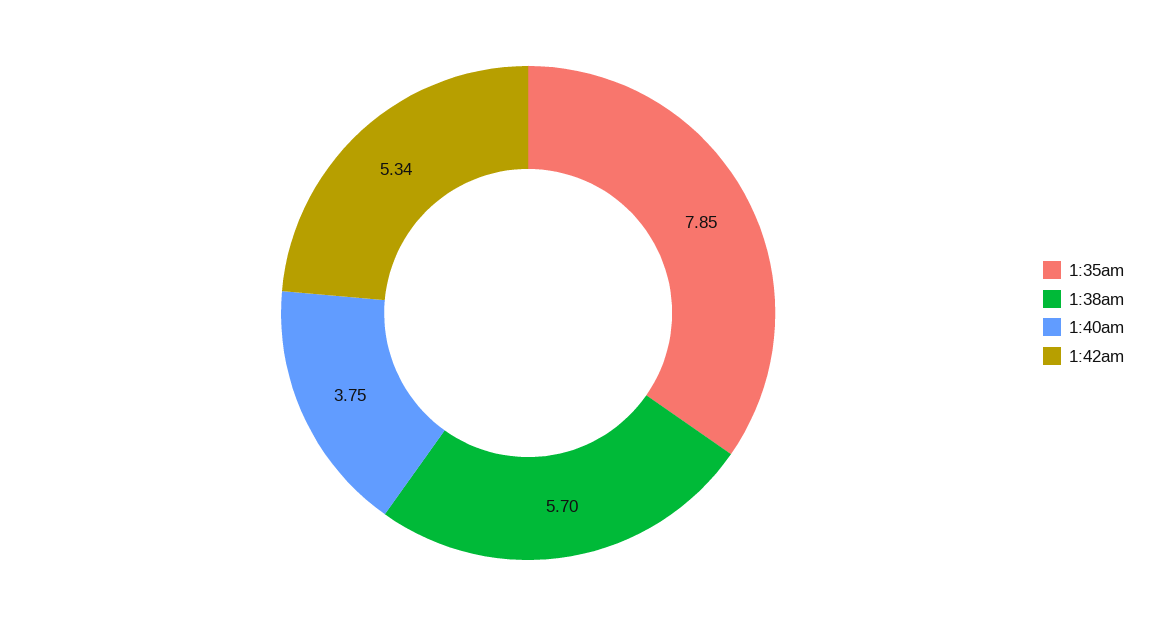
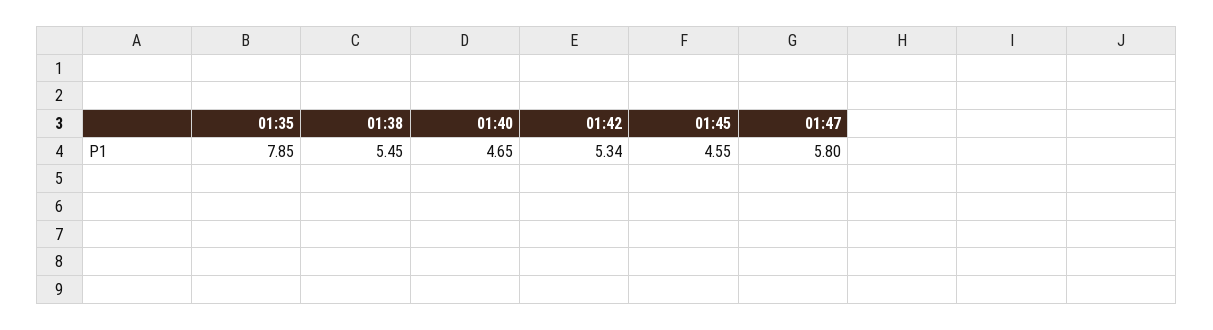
1:38am: 5.7 -> 5.45
1:40am: 3.75 -> 4.65
01:45: none -> 4.55
01:47: none -> 5.8

